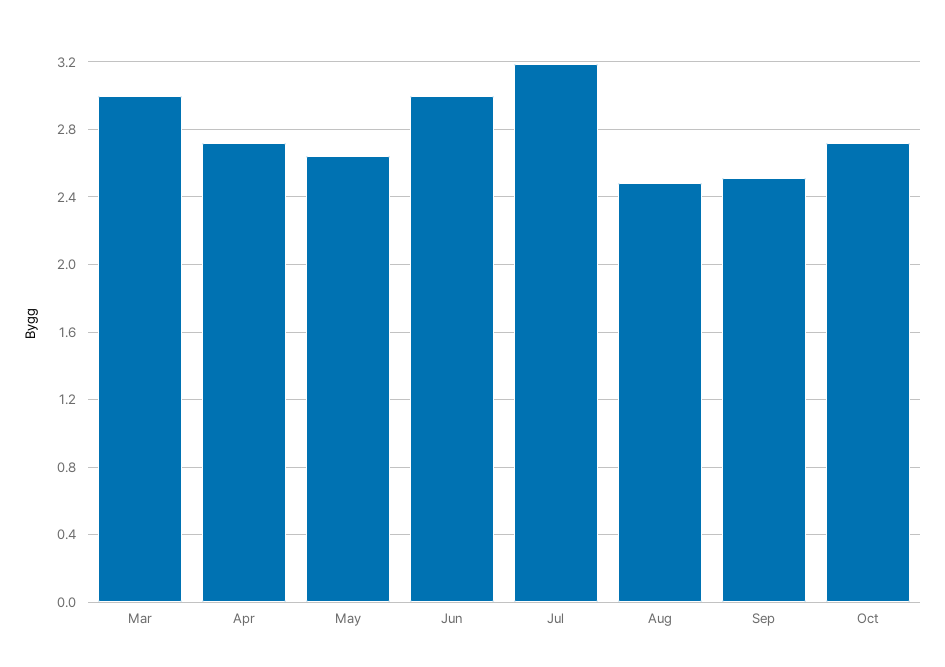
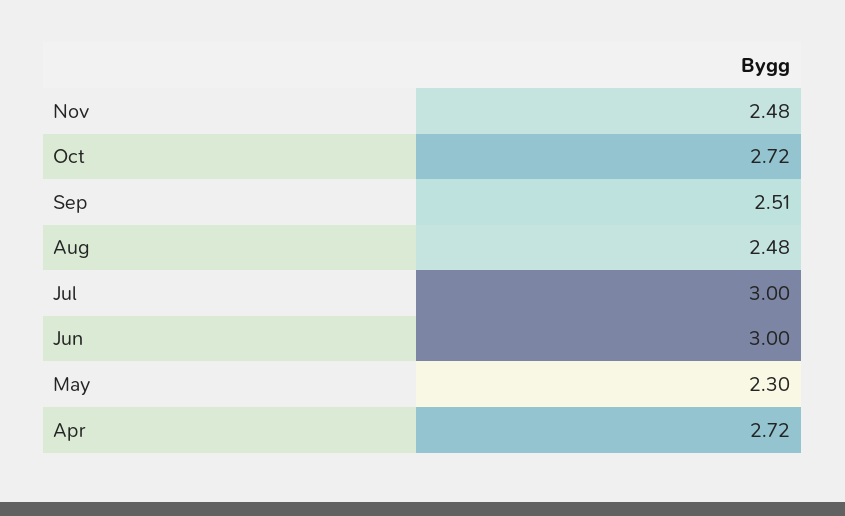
Mar: 3 -> none
May: 2.65 -> 2.3
Jul: 3.2 -> 3
Nov: none -> 2.48

